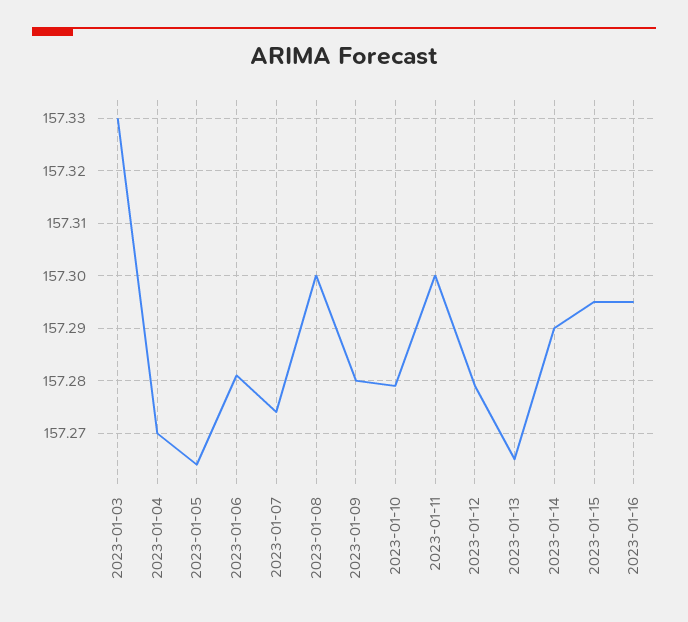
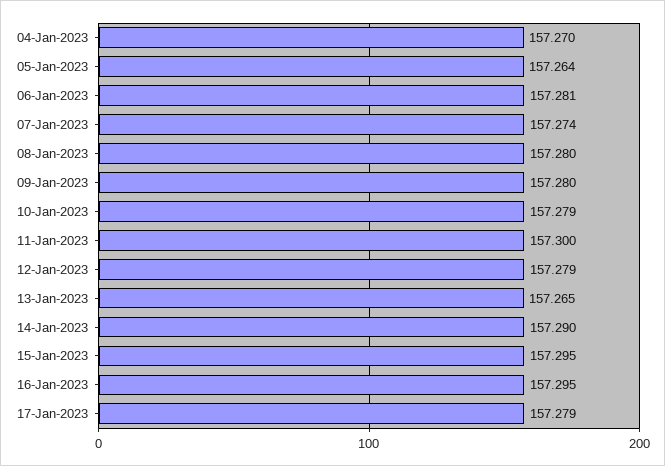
2023-01-03: 157.33 -> none
2023-01-08: 157.3 -> 157.28
17-Jan-2023: none -> 157.279

